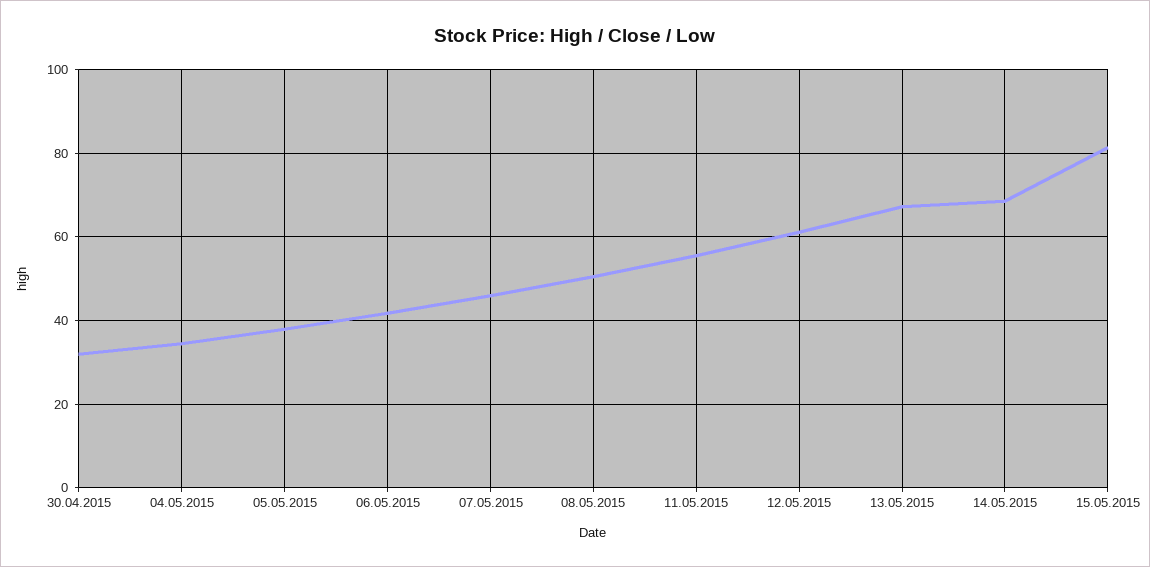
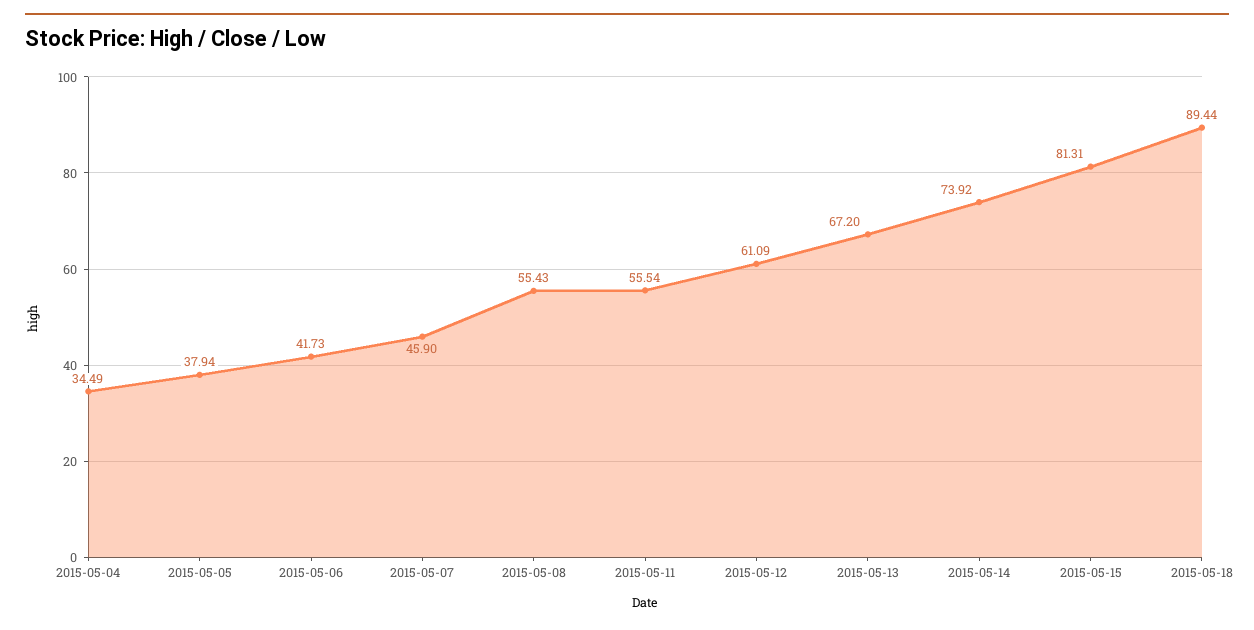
30.04.2015: 32 -> none
08.05.2015: 50 -> 55.43
14.05.2015: 68 -> 73.92
2015-05-18: none -> 89.44

